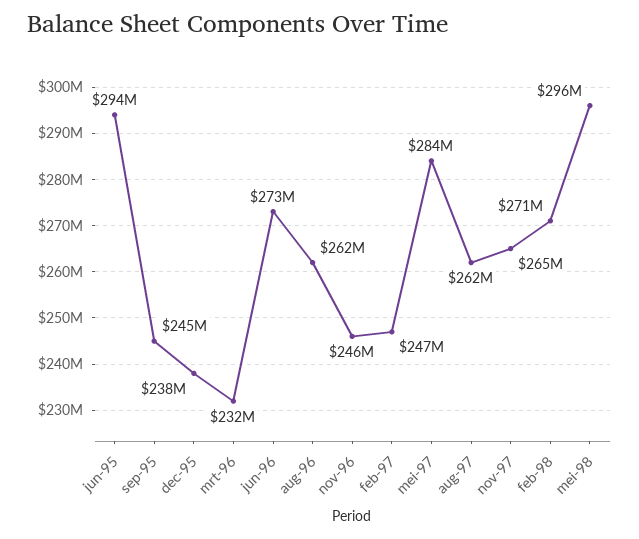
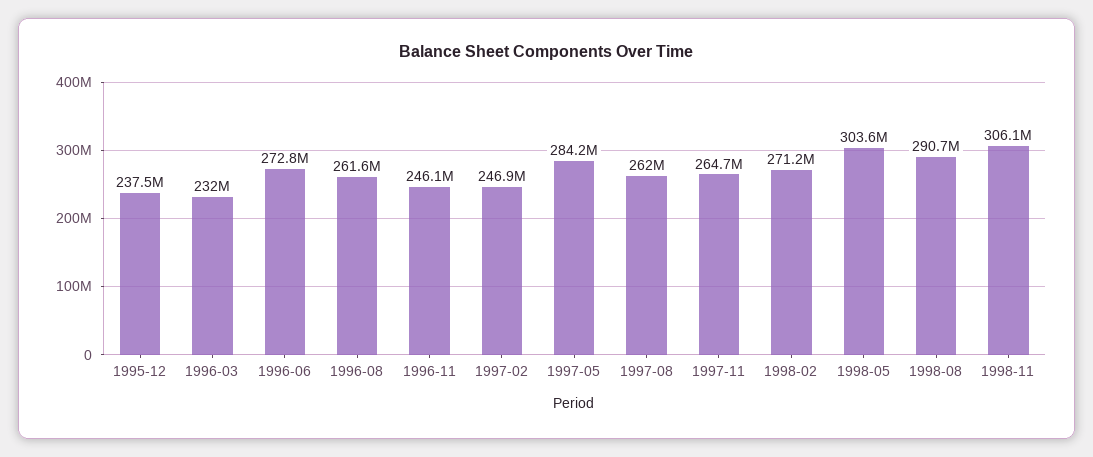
jun-95: 294000000 -> none
sep-95: 245000000 -> none
mei-98: 296000000 -> 303600000
1998-08: none -> 290700000
1998-11: none -> 306100000

